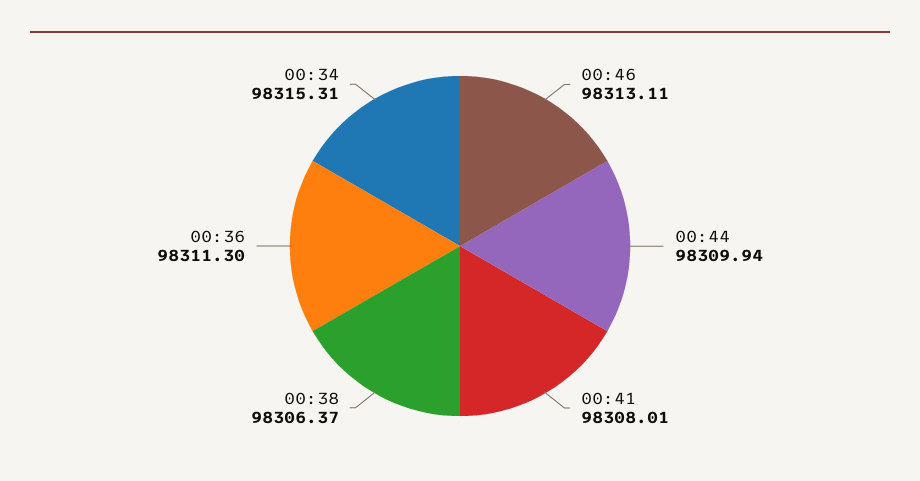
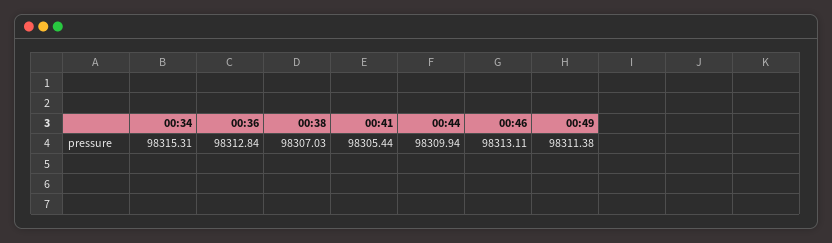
00:41: 98308.01 -> 98305.44
00:38: 98306.37 -> 98307.03
00:36: 98311.3 -> 98312.84
00:49: none -> 98311.38

